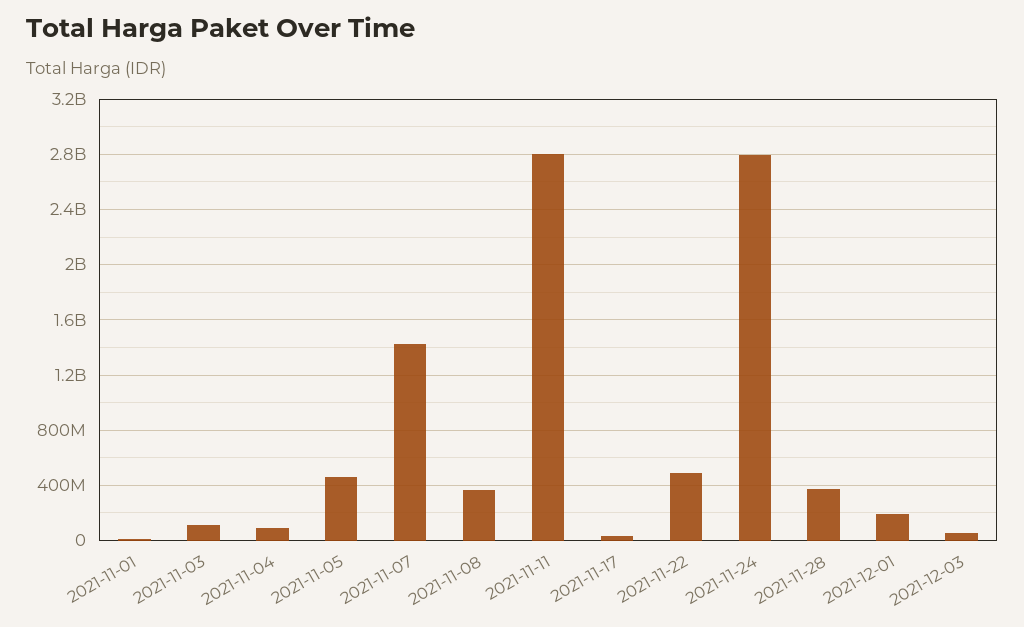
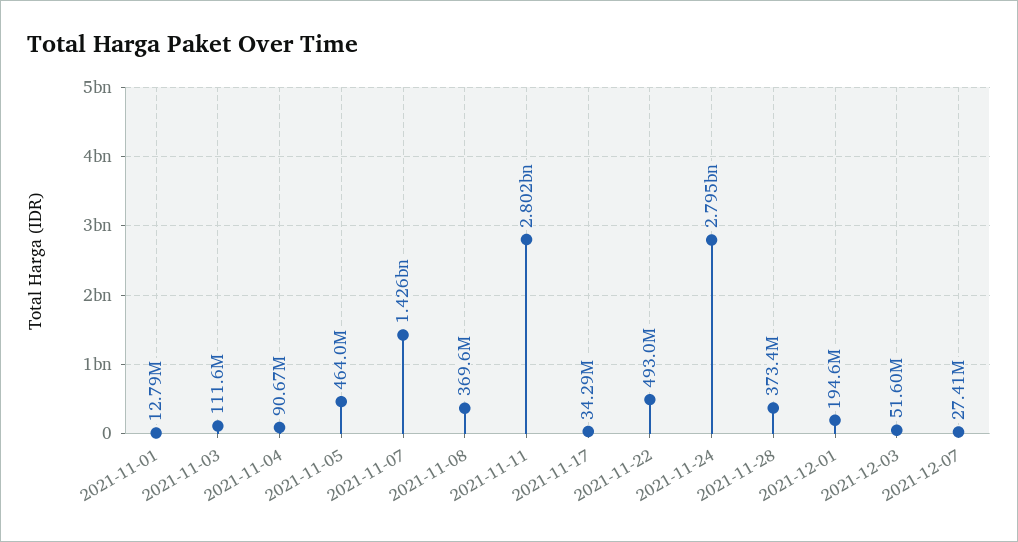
2021-12-07: none -> 27410000

